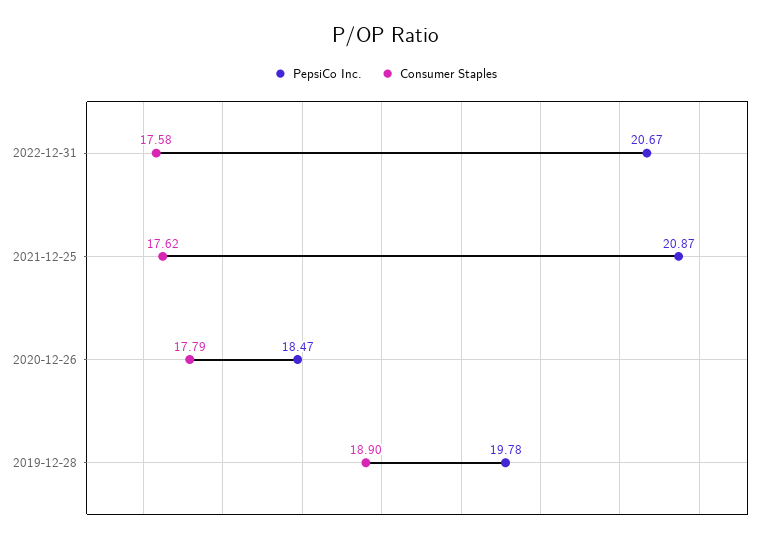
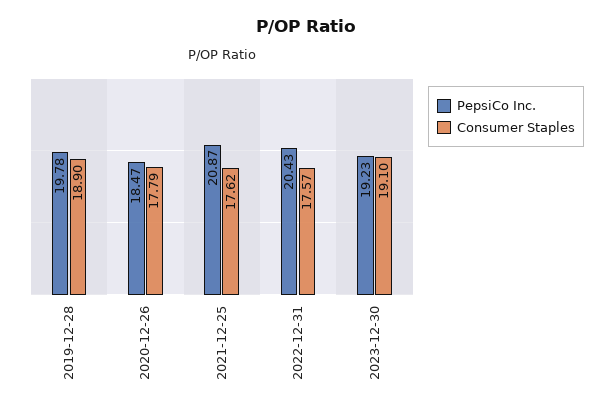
PepsiCo Inc., 2022-12-31: 20.67 -> 20.43
Consumer Staples, 2022-12-31: 17.58 -> 17.57
PepsiCo Inc., 2023-12-30: none -> 19.23
Consumer Staples, 2023-12-30: none -> 19.1

